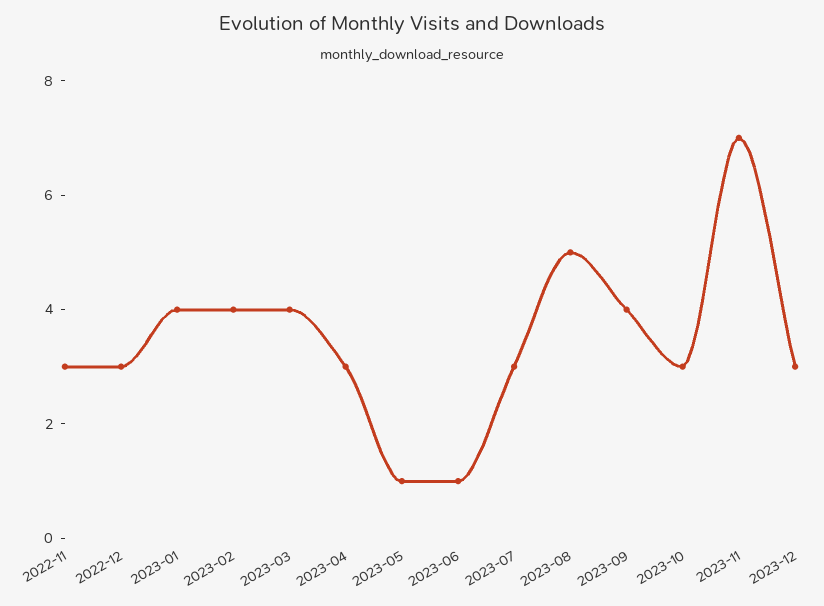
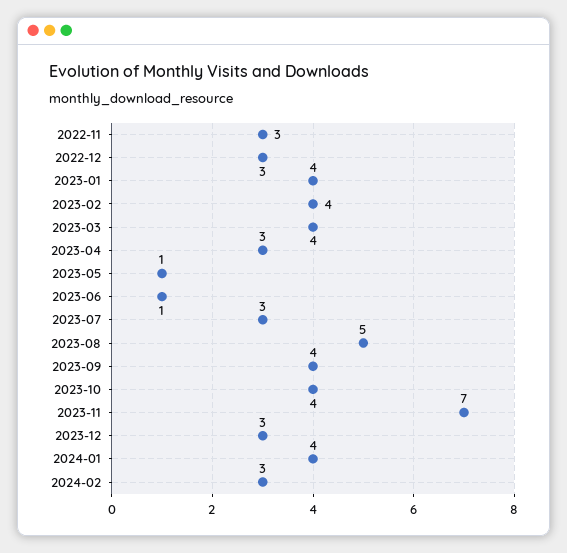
2023-10: 3 -> 4
2024-01: none -> 4
2024-02: none -> 3

